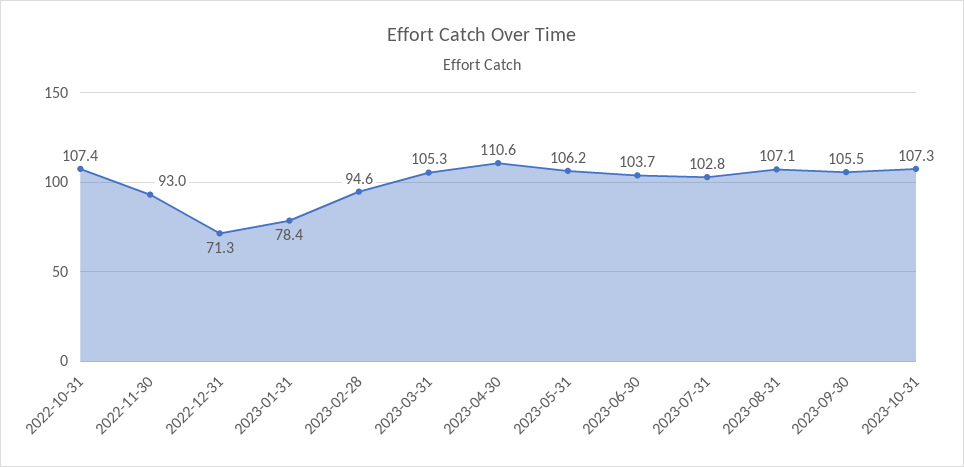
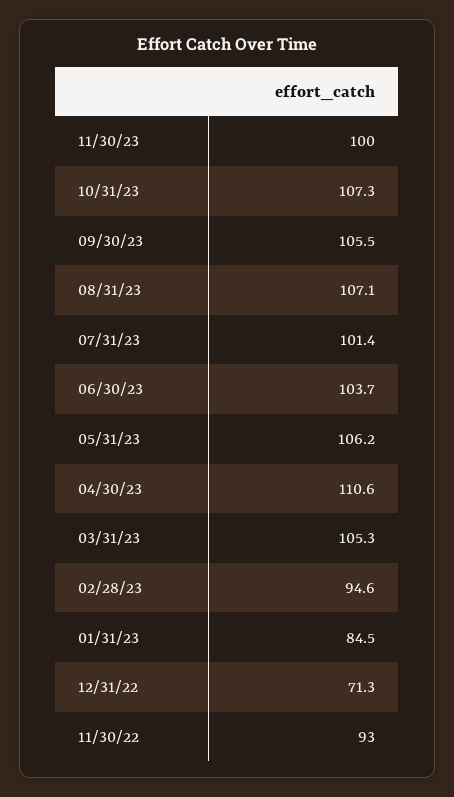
2022-10-31: 107.4 -> none
2023-01-31: 78.4 -> 84.5
2023-07-31: 102.8 -> 101.4
11/30/23: none -> 100

